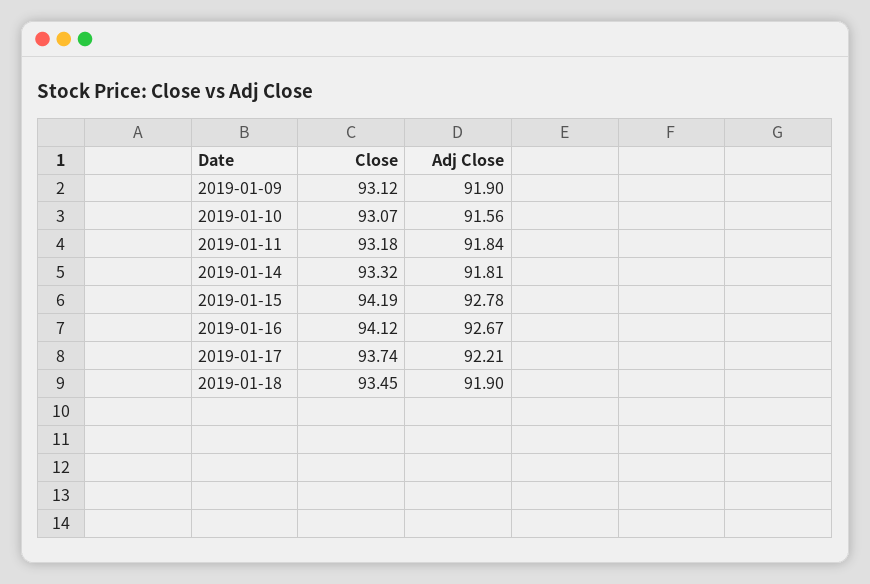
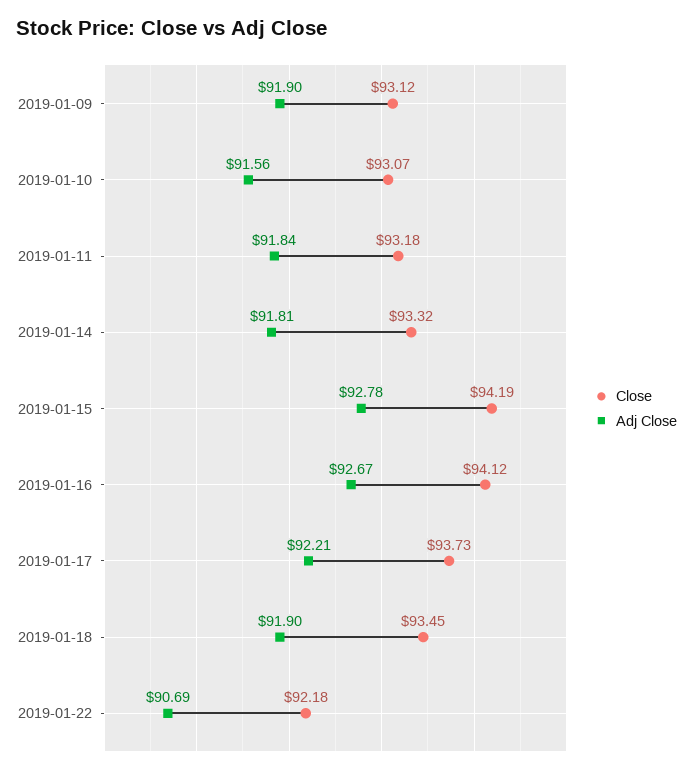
Close, 2019-01-17: 93.74 -> 93.73
Close, 2019-01-22: none -> 92.18
Adj Close, 2019-01-22: none -> 90.69

